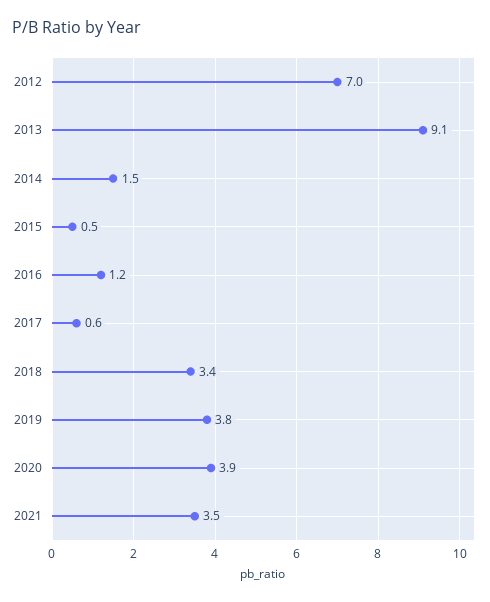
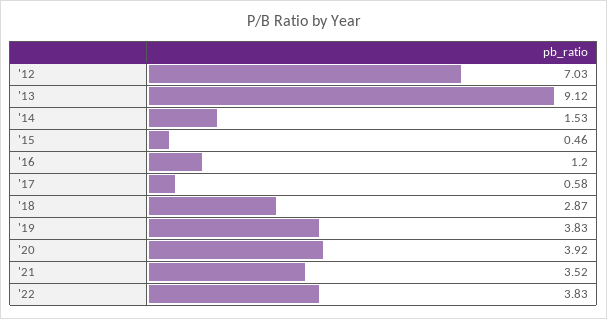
2018: 3.4 -> 2.87
'22: none -> 3.83

